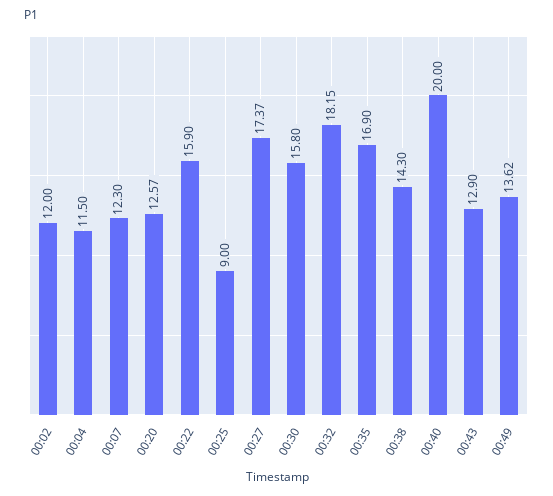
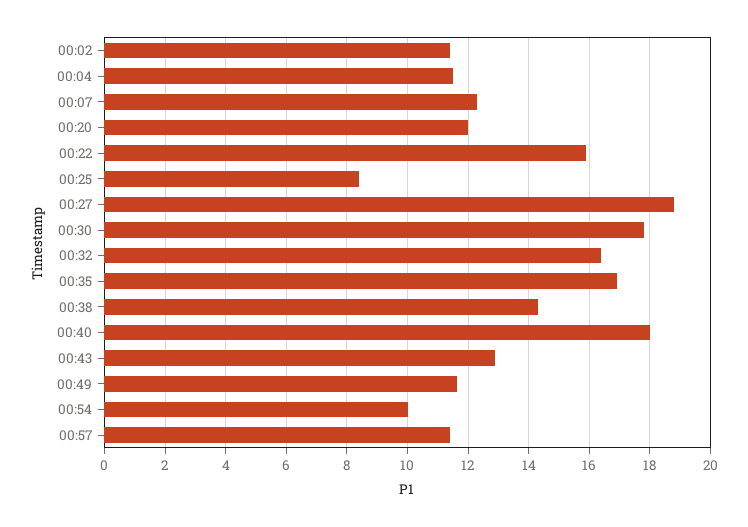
00:02: 12 -> 11.4
00:20: 12.57 -> 12
00:25: 9 -> 8.4
00:27: 17.37 -> 18.8
00:30: 15.8 -> 17.8
00:32: 18.15 -> 16.4
00:40: 20 -> 18
00:49: 13.62 -> 11.6
00:54: none -> 10
00:57: none -> 11.4

